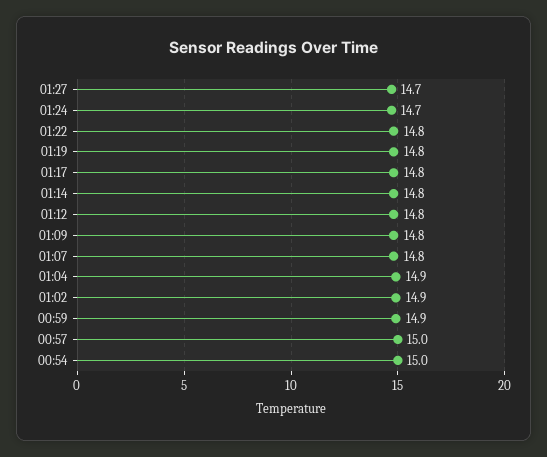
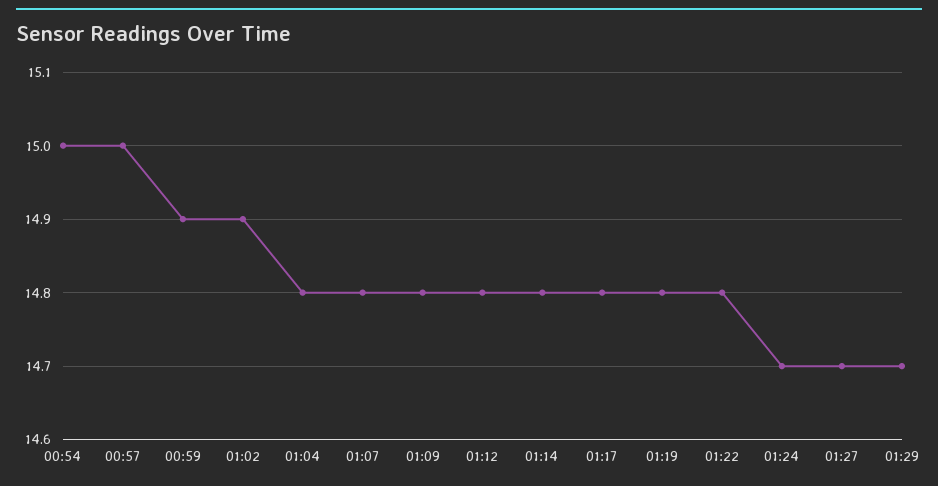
01:04: 14.9 -> 14.8
01:29: none -> 14.7

